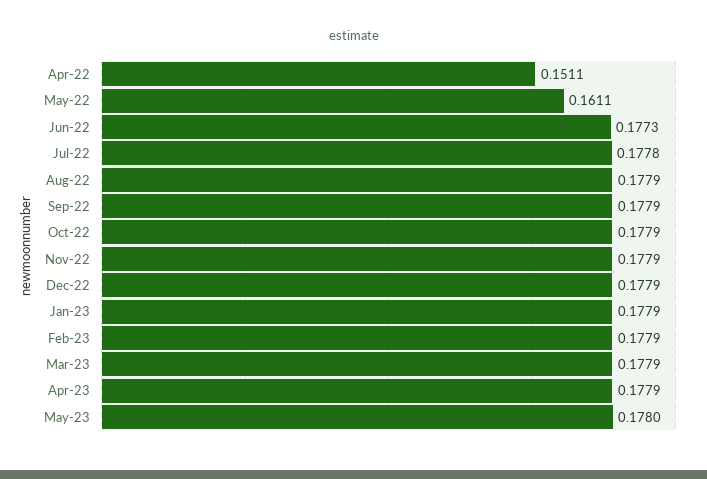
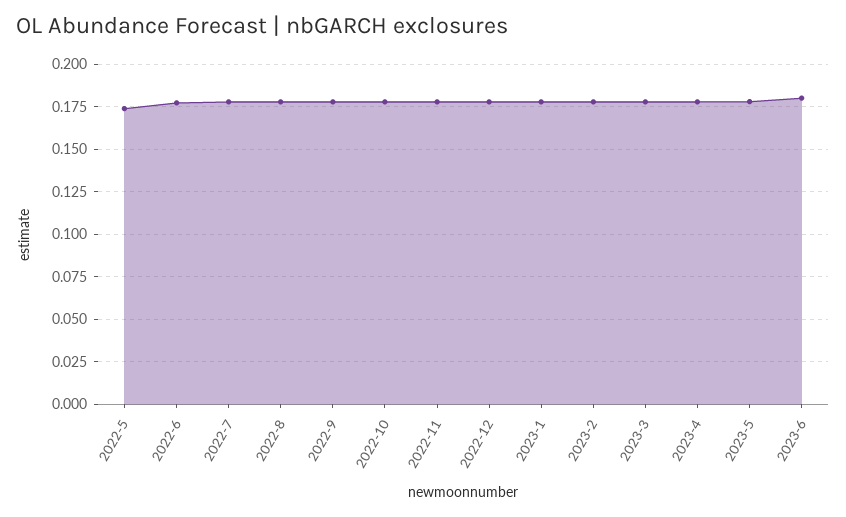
Apr-22: 0.1511 -> none
May-22: 0.1611 -> 0.175
2023-6: none -> 0.18

